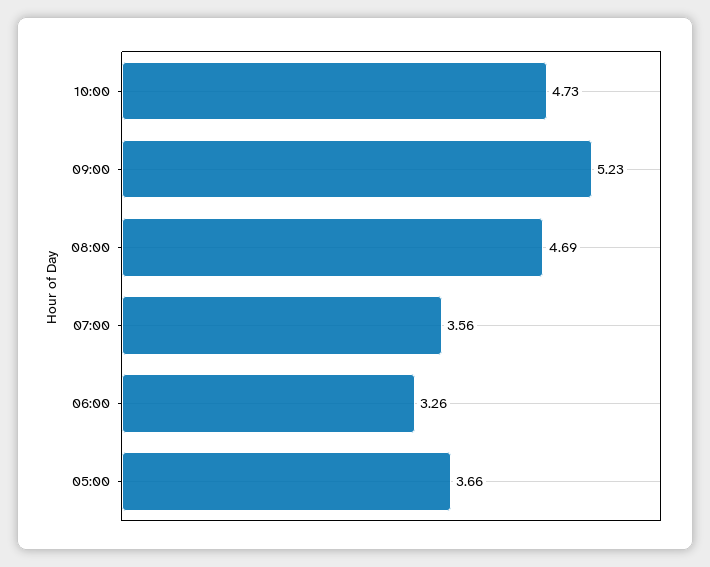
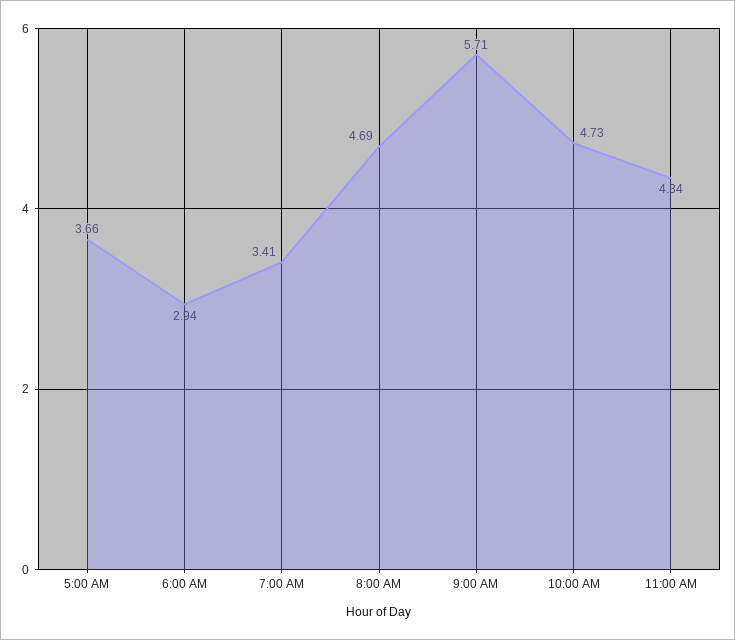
09:00: 5.23 -> 5.71
07:00: 3.56 -> 3.41
06:00: 3.26 -> 2.94
11:00 AM: none -> 4.34

